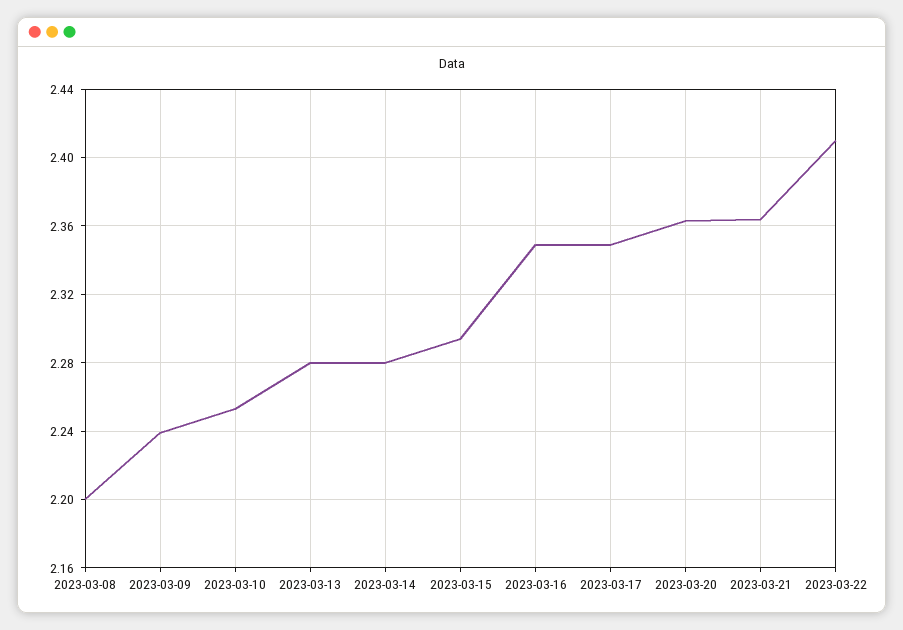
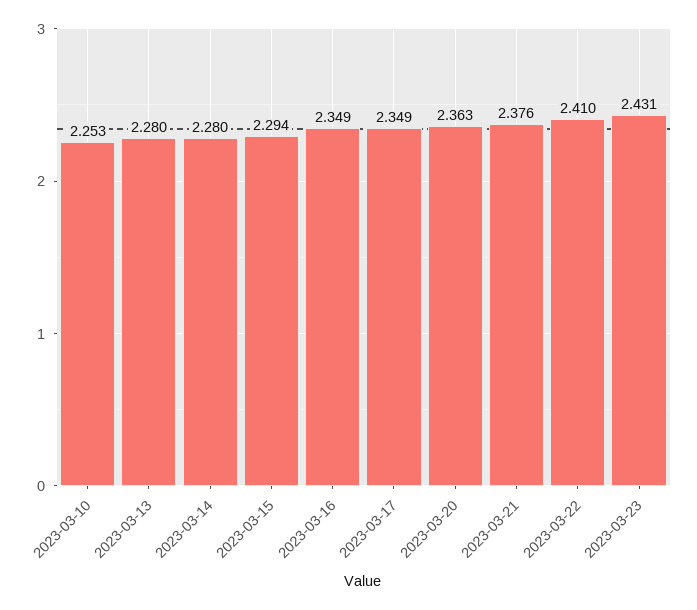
2023-03-08: 2.2 -> none
2023-03-09: 2.24 -> none
2023-03-21: 2.365 -> 2.376
2023-03-23: none -> 2.431

